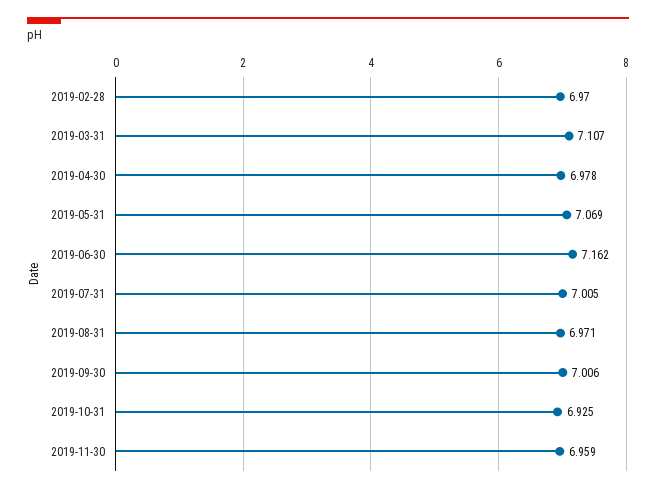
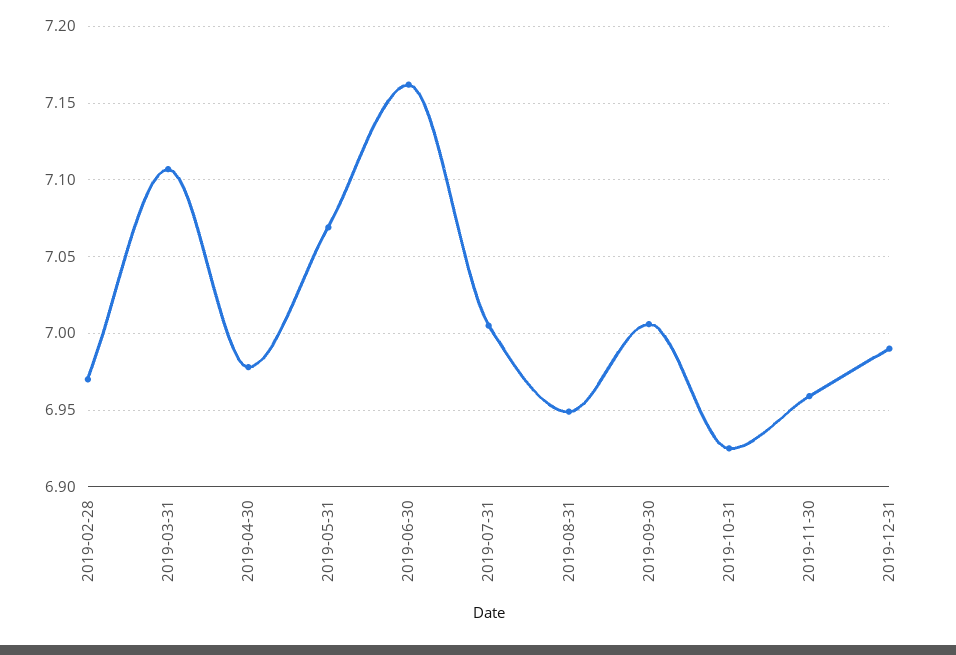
2019-08-31: 6.971 -> 6.95
2019-12-31: none -> 6.99

